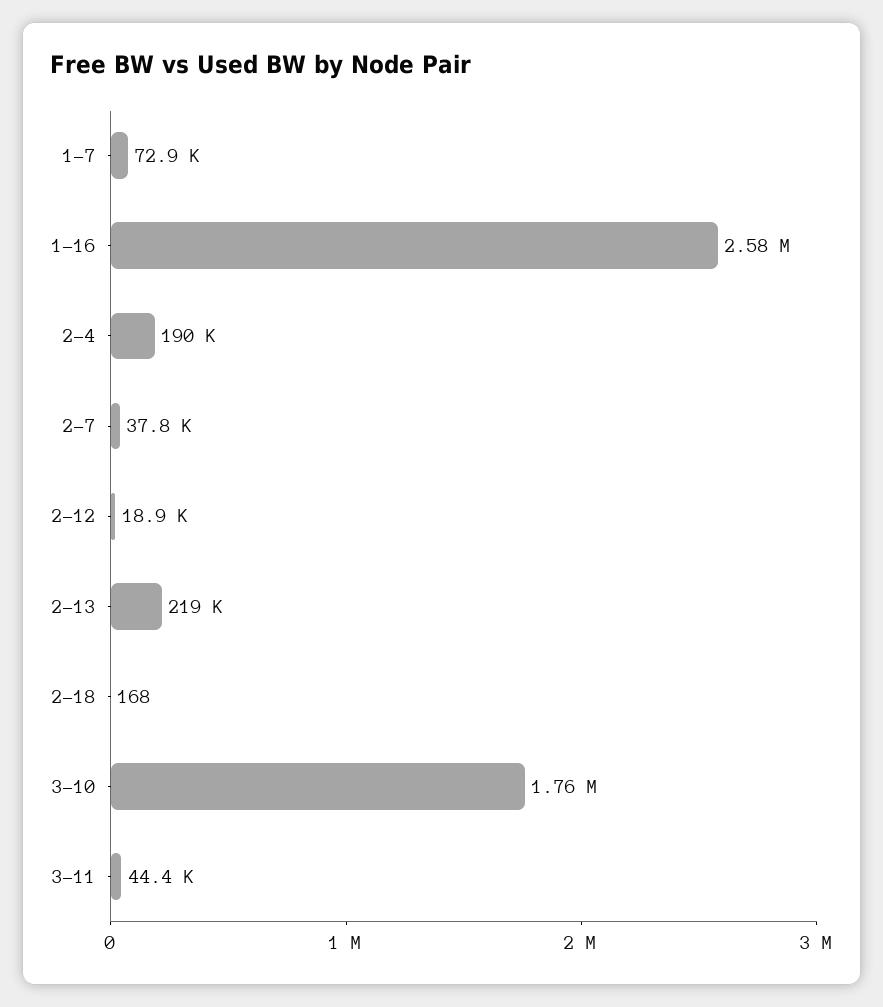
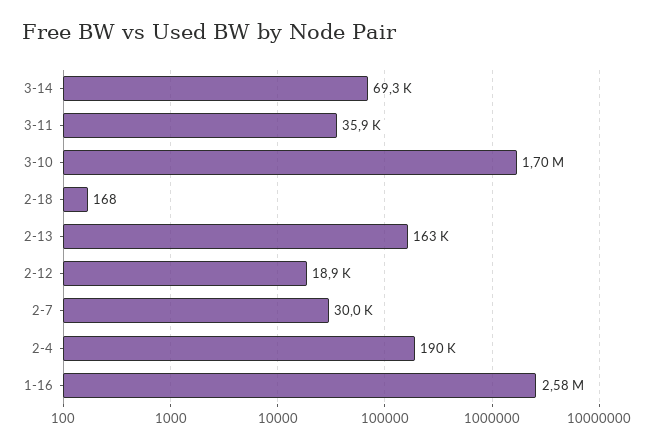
1-7: 72900 -> none
2-7: 37800 -> 30000
2-13: 219000 -> 163000
3-10: 1760000 -> 1700000
3-11: 44400 -> 35900
3-14: none -> 69300

